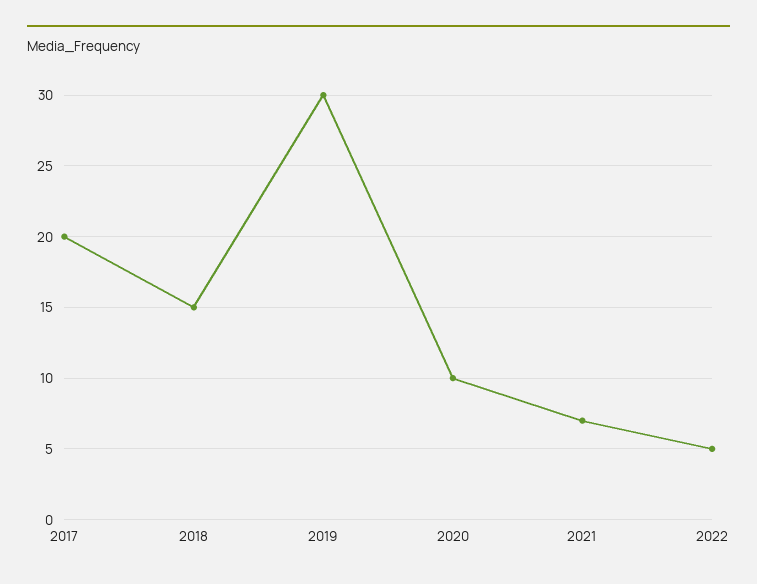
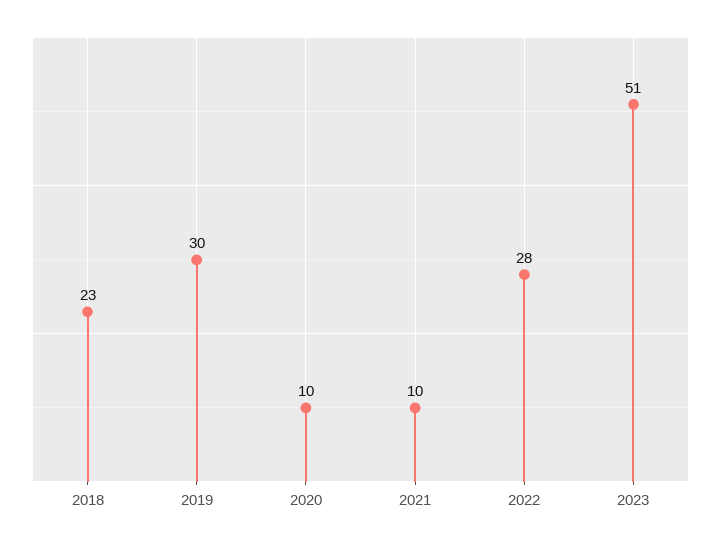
2017: 20 -> none
2018: 15 -> 23
2021: 7 -> 10
2022: 5 -> 28
2023: none -> 51

